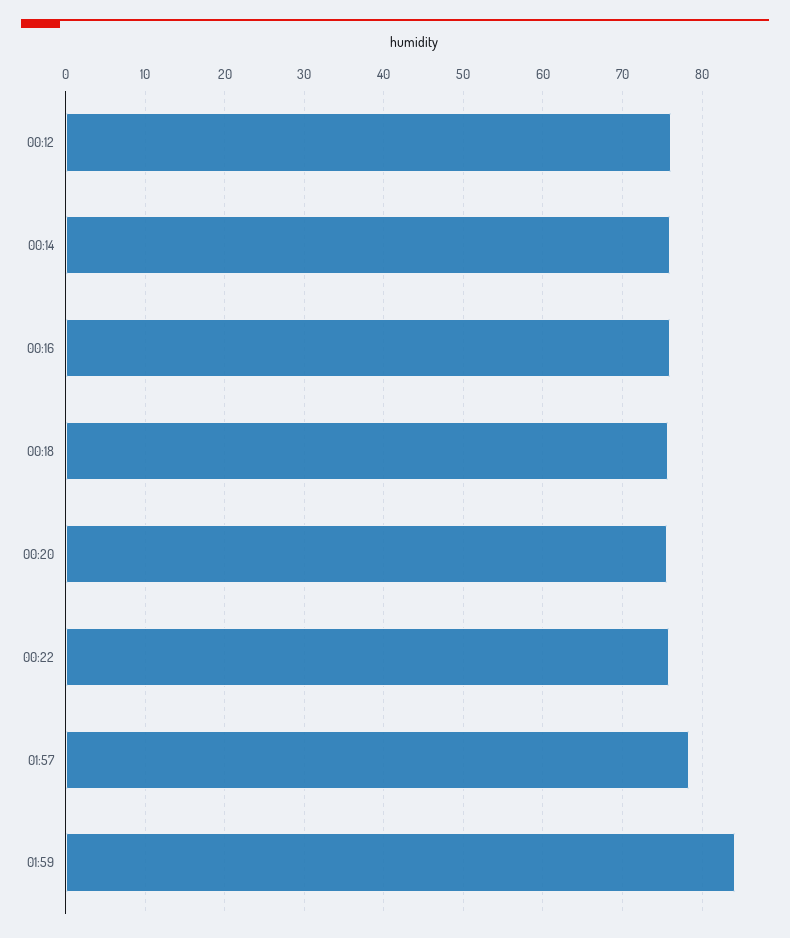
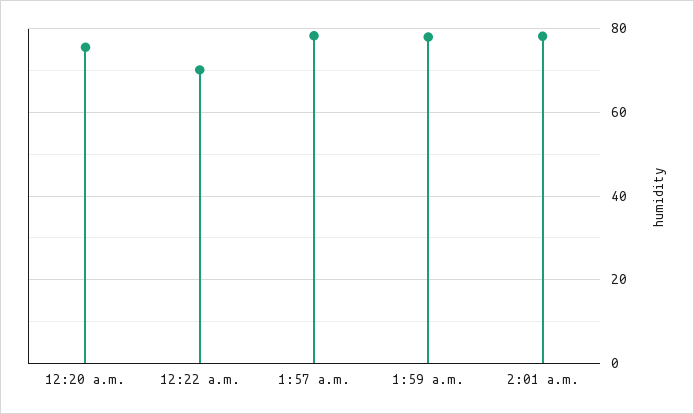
00:12: 76 -> none
00:14: 76 -> none
00:16: 76 -> none
00:18: 76 -> none
00:22: 76 -> 70
01:59: 84 -> 78
2:01 a.m.: none -> 78

